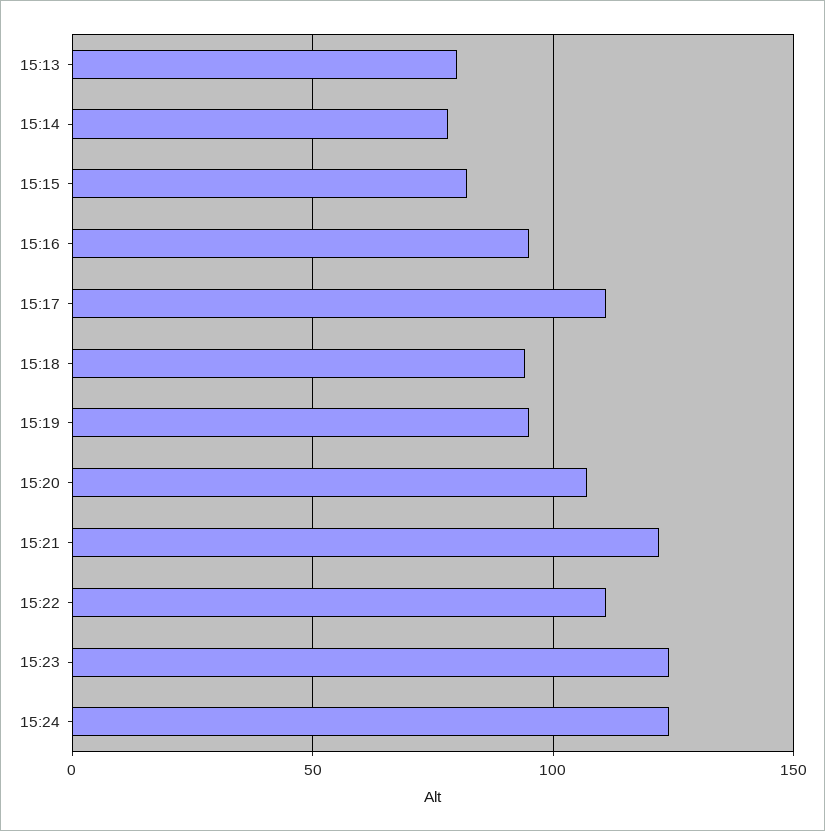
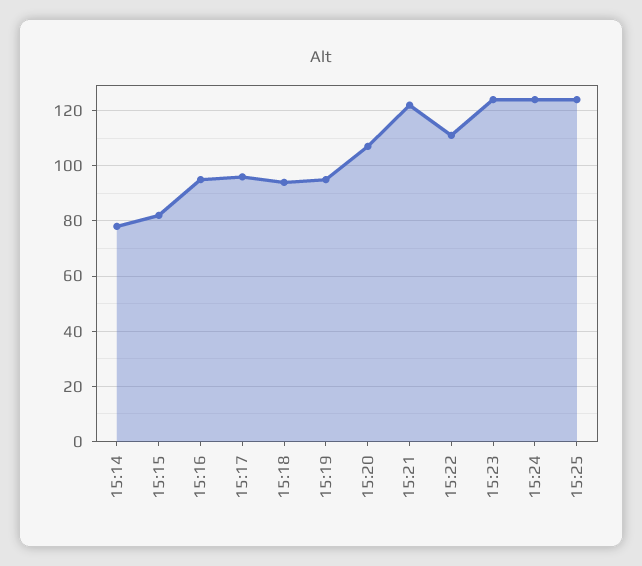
15:13: 80 -> none
15:17: 110 -> 95
15:25: none -> 125

